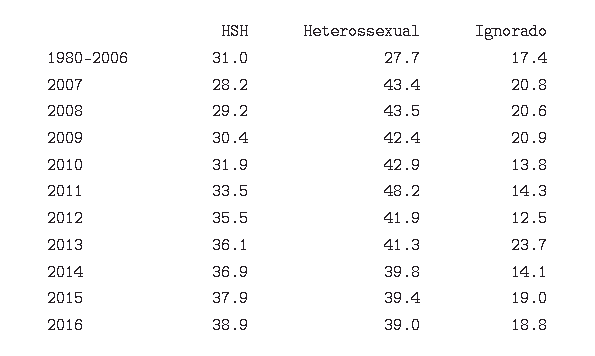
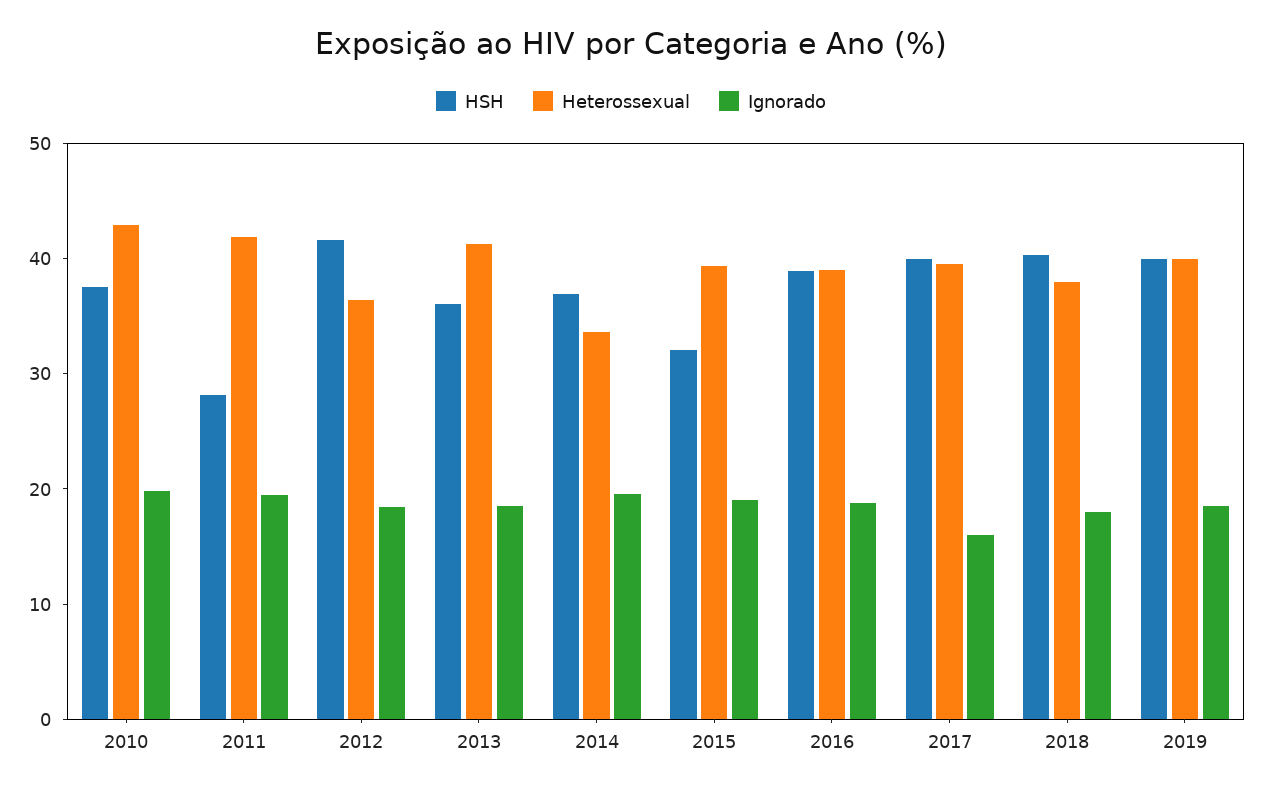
HSH, 1980-2006: 31 -> none
Heterossexual, 1980-2006: 27.7 -> none
Ignorado, 1980-2006: 17.4 -> none
HSH, 2007: 28.2 -> none
Heterossexual, 2007: 43.4 -> none
Ignorado, 2007: 20.8 -> none
HSH, 2008: 29.2 -> none
Heterossexual, 2008: 43.5 -> none
Ignorado, 2008: 20.6 -> none
HSH, 2009: 30.4 -> none
Heterossexual, 2009: 42.4 -> none
Ignorado, 2009: 20.9 -> none
HSH, 2010: 31.9 -> 38
Ignorado, 2010: 13.8 -> 20
HSH, 2011: 33.5 -> 28
Heterossexual, 2011: 48.2 -> 42
Ignorado, 2011: 14.3 -> 20
HSH, 2012: 35.5 -> 42
Heterossexual, 2012: 41.9 -> 36
Ignorado, 2012: 12.5 -> 18
Ignorado, 2013: 23.7 -> 18
Heterossexual, 2014: 39.8 -> 34
Ignorado, 2014: 14.1 -> 20
HSH, 2015: 37.9 -> 32
HSH, 2017: none -> 40
Heterossexual, 2017: none -> 40
Ignorado, 2017: none -> 16
HSH, 2018: none -> 40
Heterossexual, 2018: none -> 38
Ignorado, 2018: none -> 18
HSH, 2019: none -> 40
Heterossexual, 2019: none -> 40
Ignorado, 2019: none -> 18

